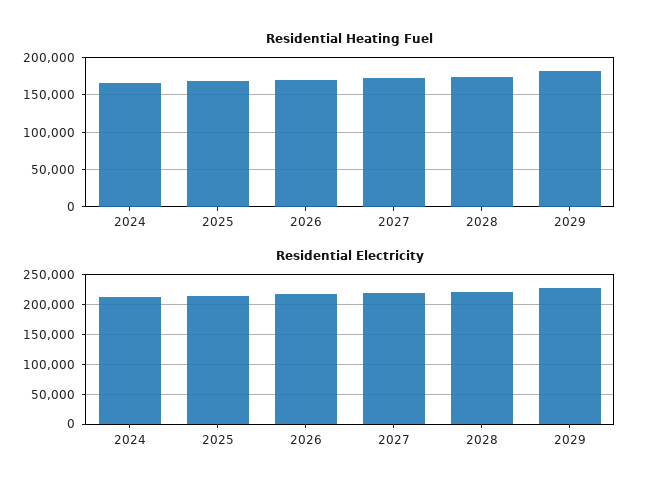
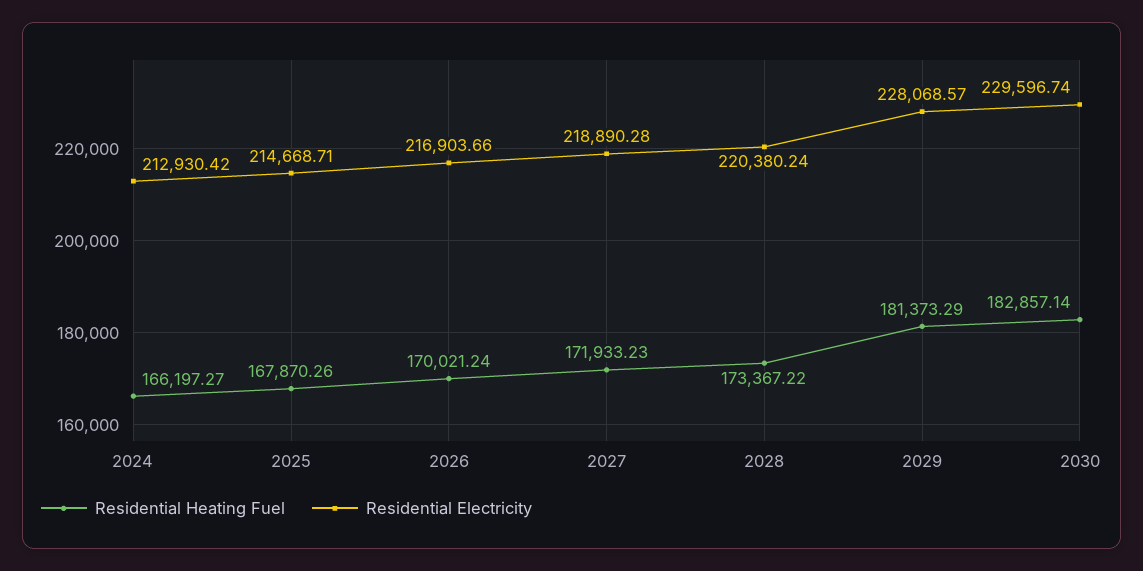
Residential Heating Fuel, 2030: none -> 182857.14
Residential Electricity, 2030: none -> 229596.74

